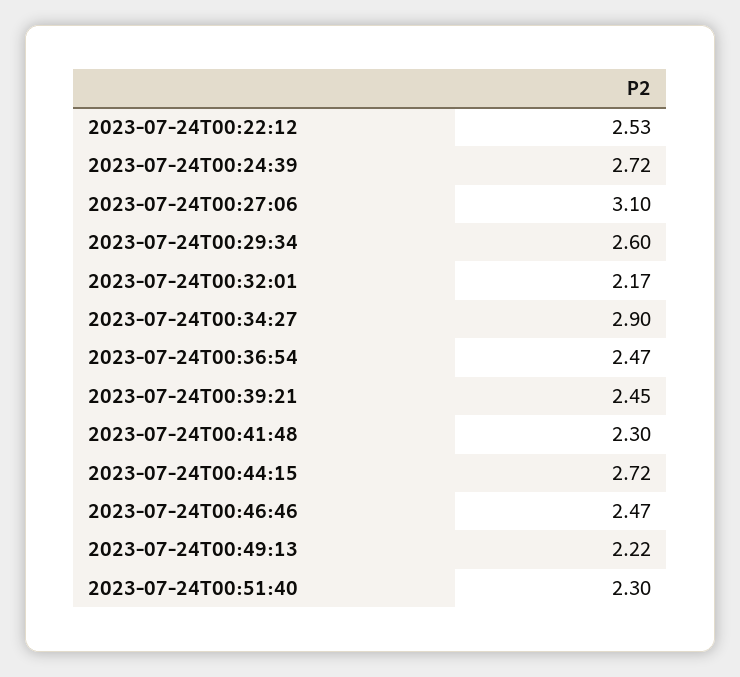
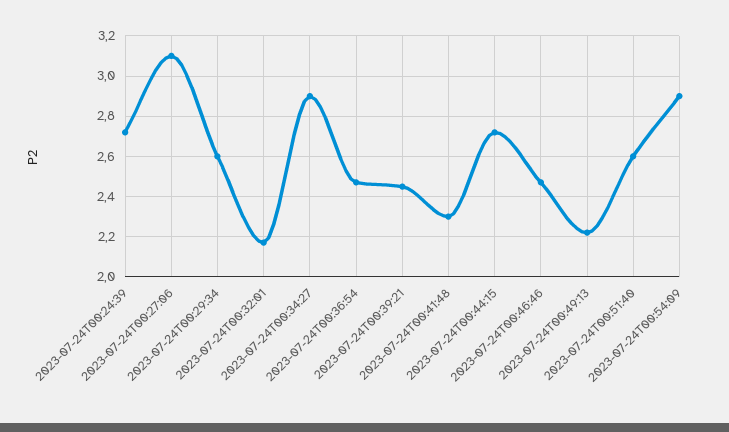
2023-07-24T00:22:12: 2.53 -> none
2023-07-24T00:51:40: 2.3 -> 2.6
2023-07-24T00:54:09: none -> 2.9

